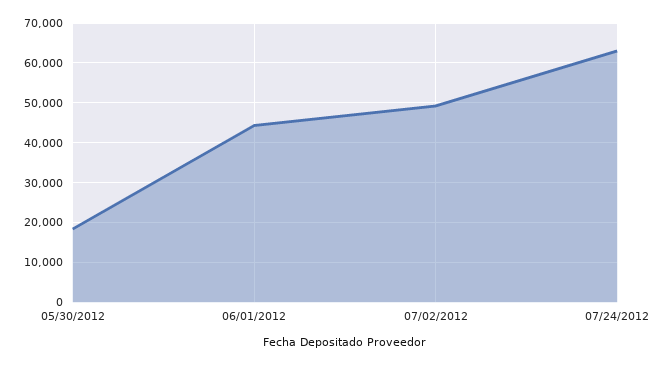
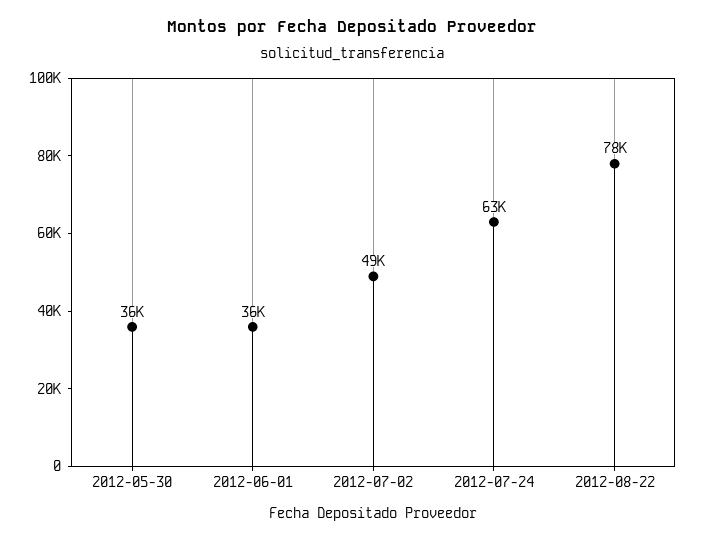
05/30/2012: 18000 -> 36000
06/01/2012: 44000 -> 36000
2012-08-22: none -> 78000

